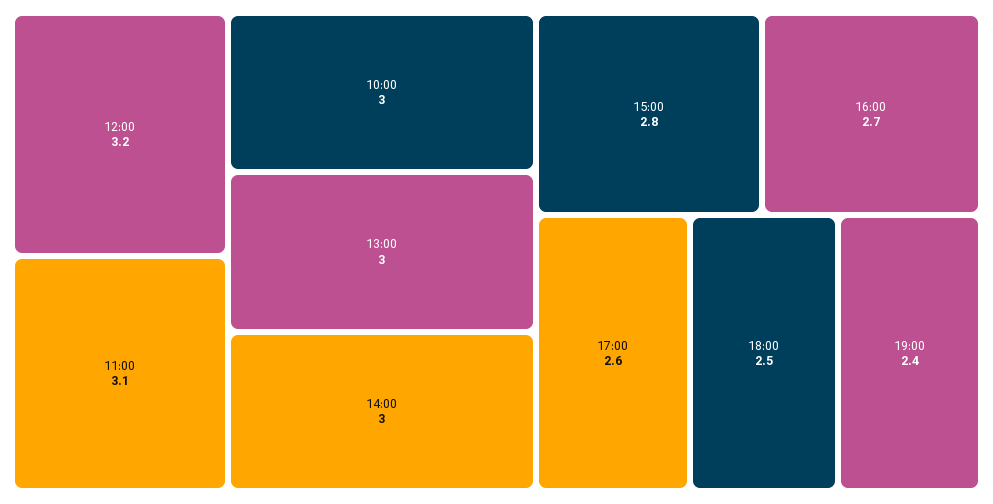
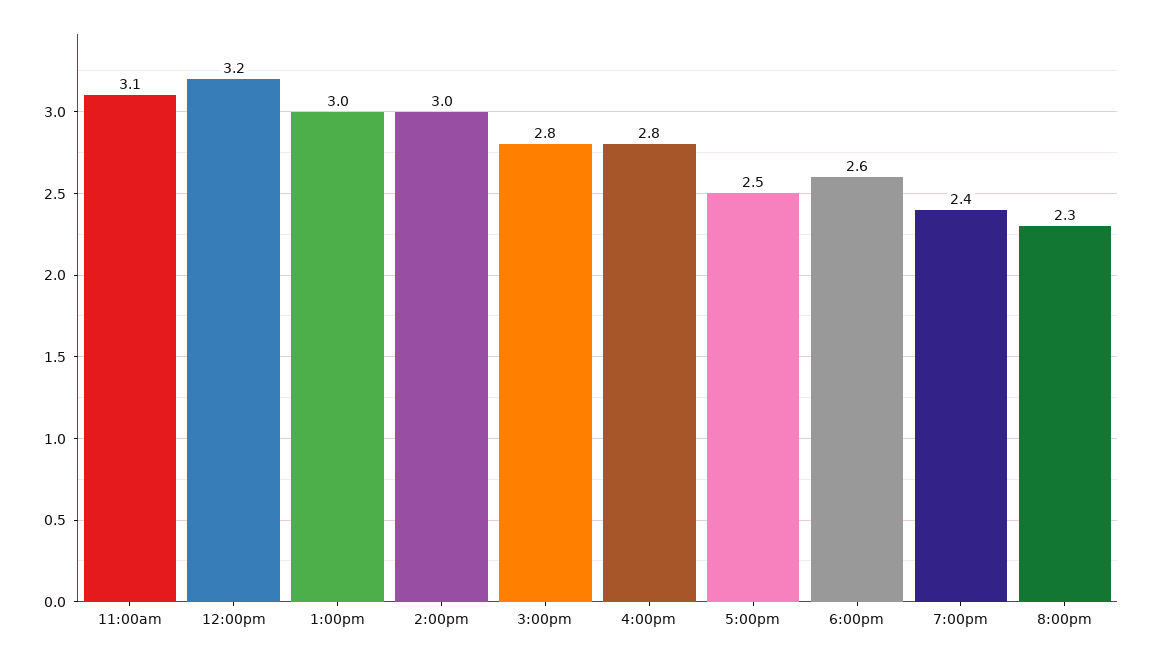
10:00: 3 -> none
16:00: 2.7 -> 2.8
17:00: 2.6 -> 2.5
18:00: 2.5 -> 2.6
8:00pm: none -> 2.3

